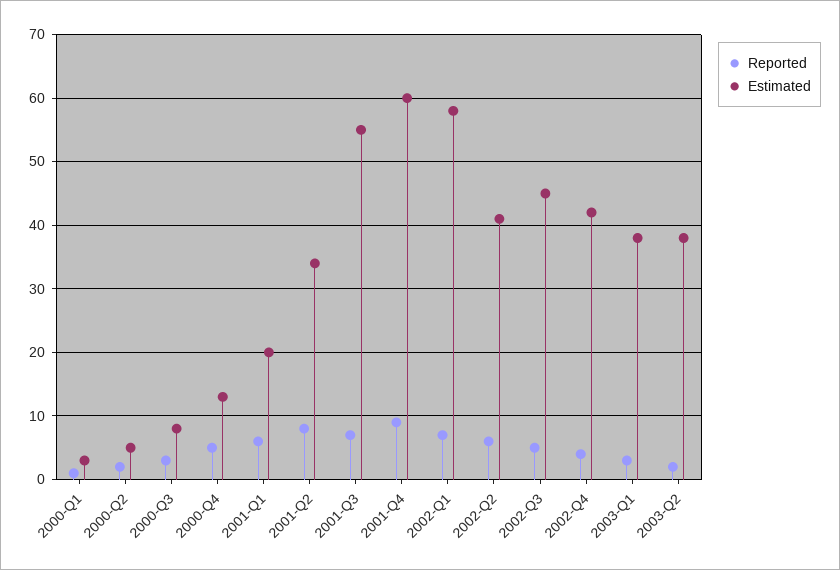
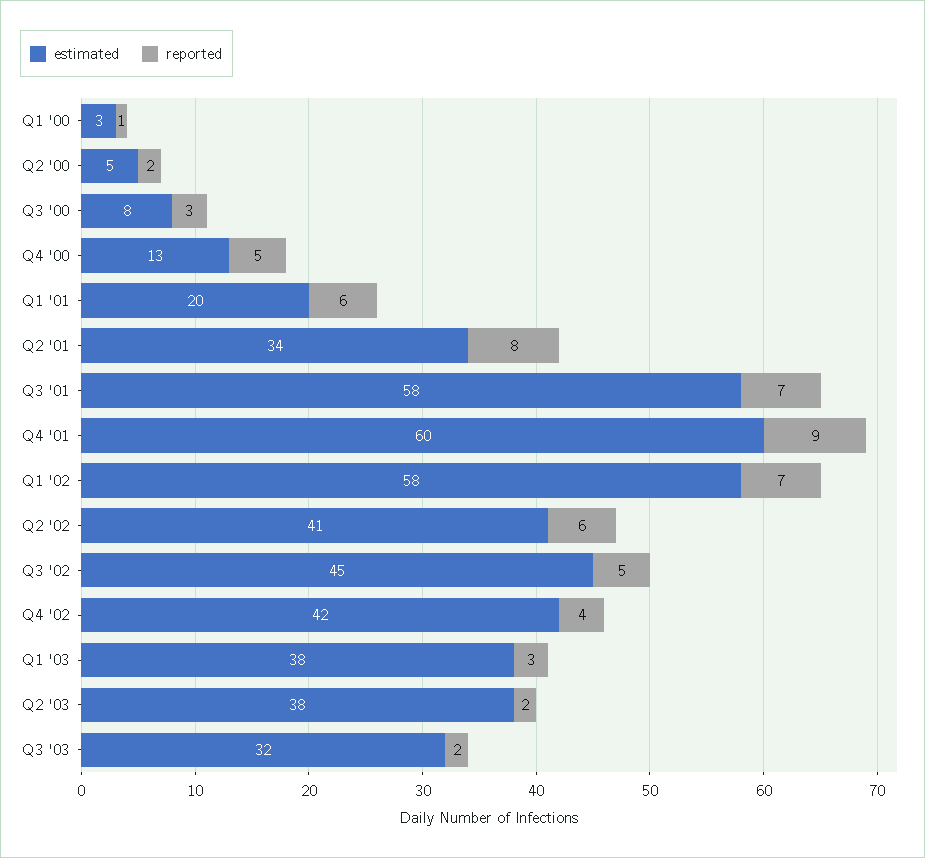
Estimated, 2001-Q3: 55 -> 58
Estimated, Q3 '03: none -> 32
Reported, Q3 '03: none -> 2

